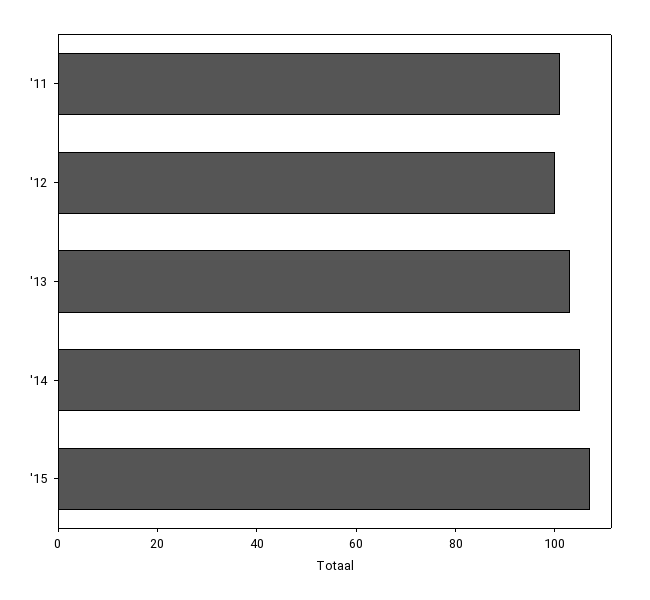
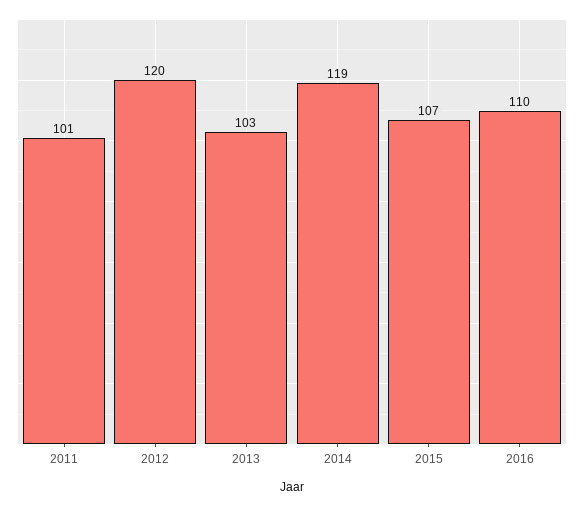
'12: 100 -> 120
'14: 105 -> 119
2016: none -> 110

